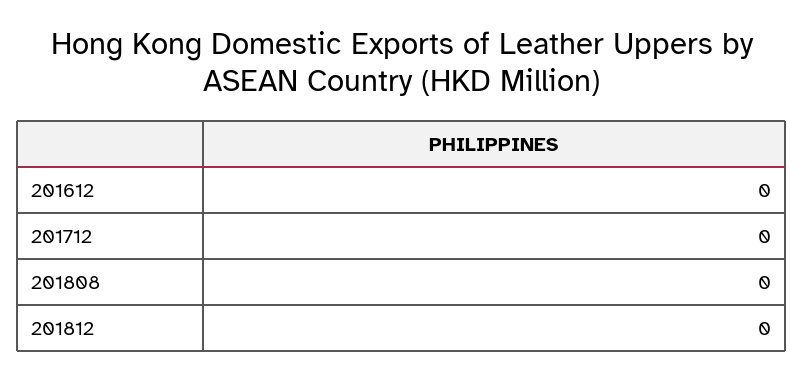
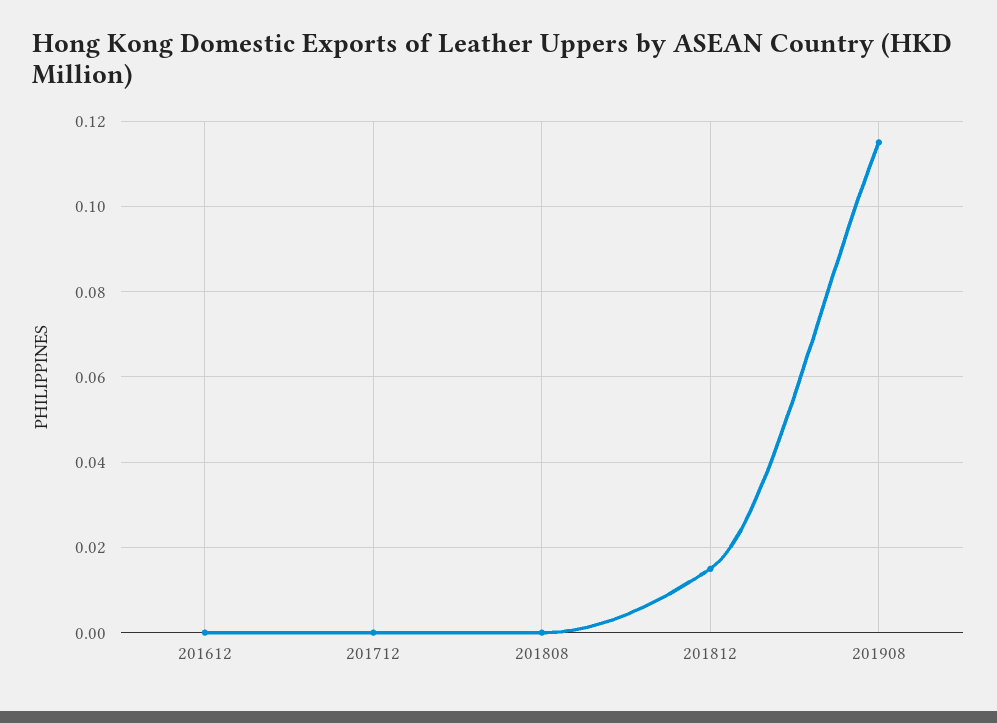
201812: 0 -> 0.015
201908: none -> 0.115

